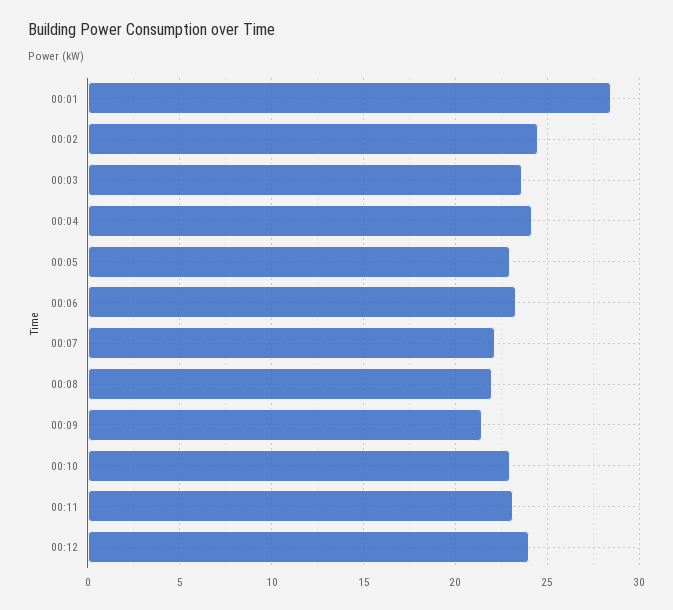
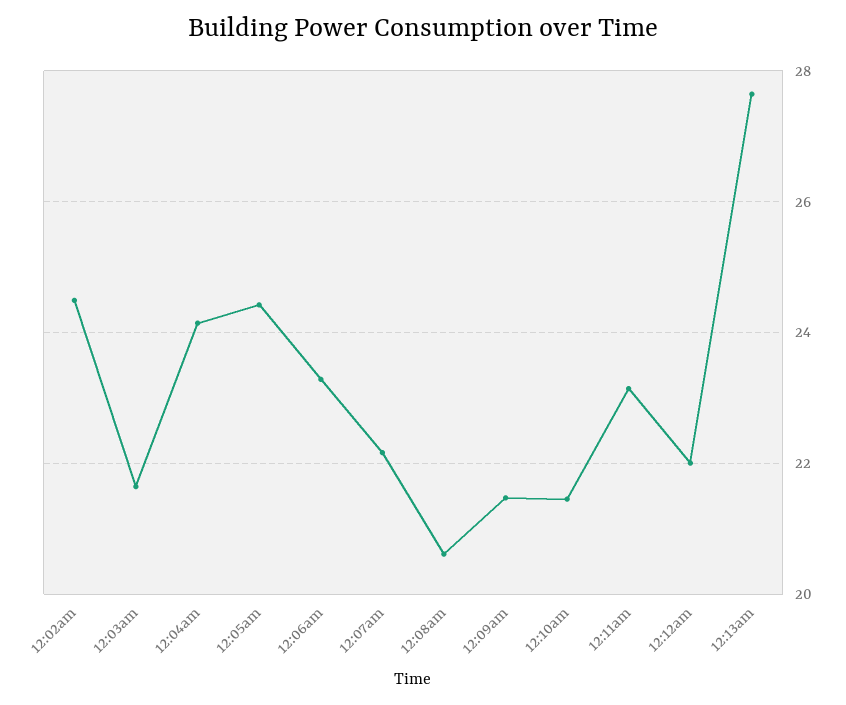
00:01: 28.5 -> none
00:03: 23.5 -> 21.6
00:05: 23 -> 24.4
00:08: 22 -> 20.6
00:10: 23 -> 21.4
00:12: 24 -> 22
12:13am: none -> 27.6

